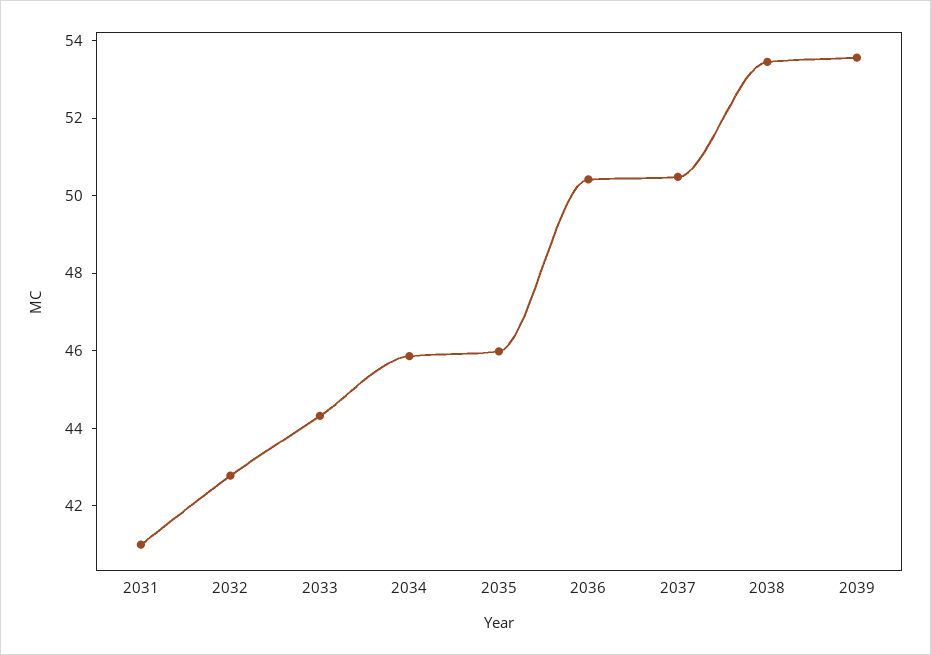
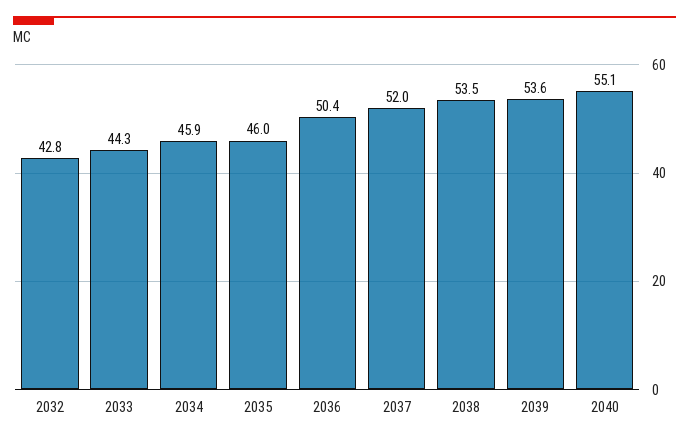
2031: 41 -> none
2037: 50.5 -> 52
2040: none -> 55.1

